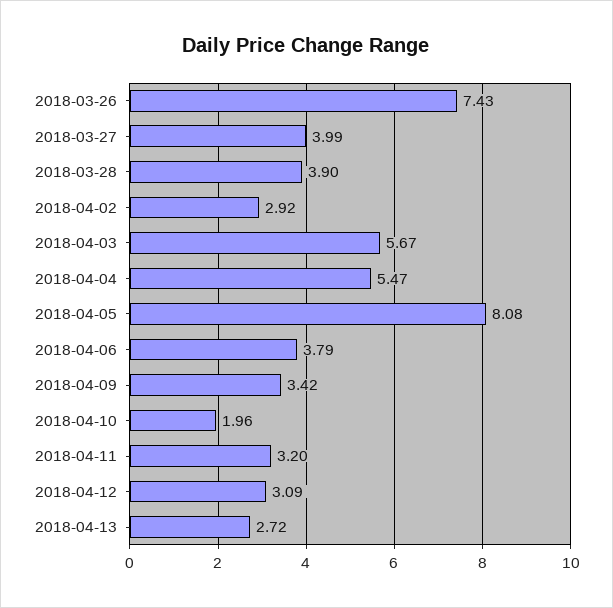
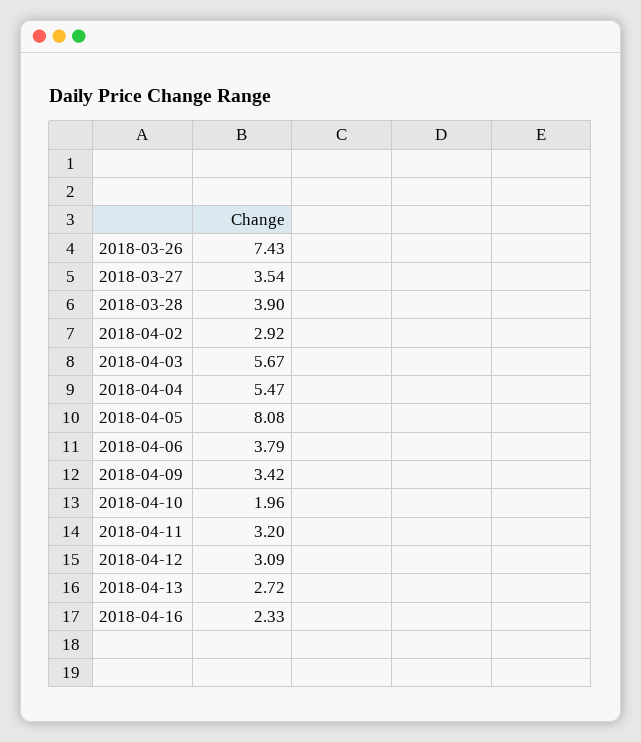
2018-03-27: 3.99 -> 3.54
2018-04-16: none -> 2.33

